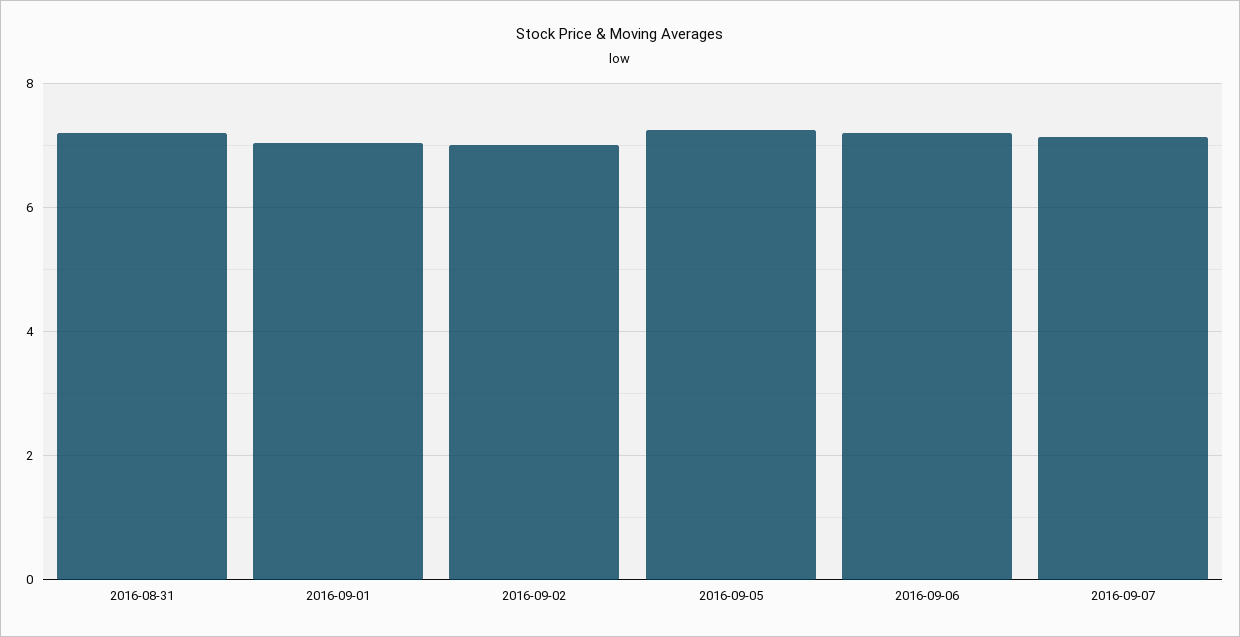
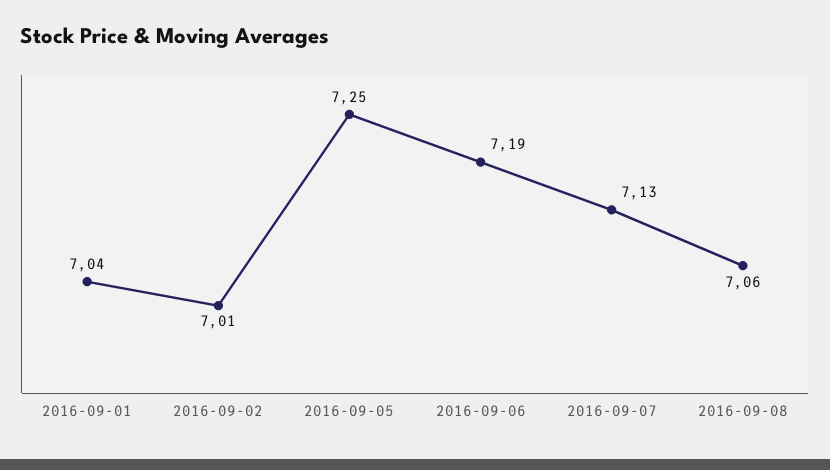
2016-08-31: 7.2 -> none
2016-09-08: none -> 7.06

